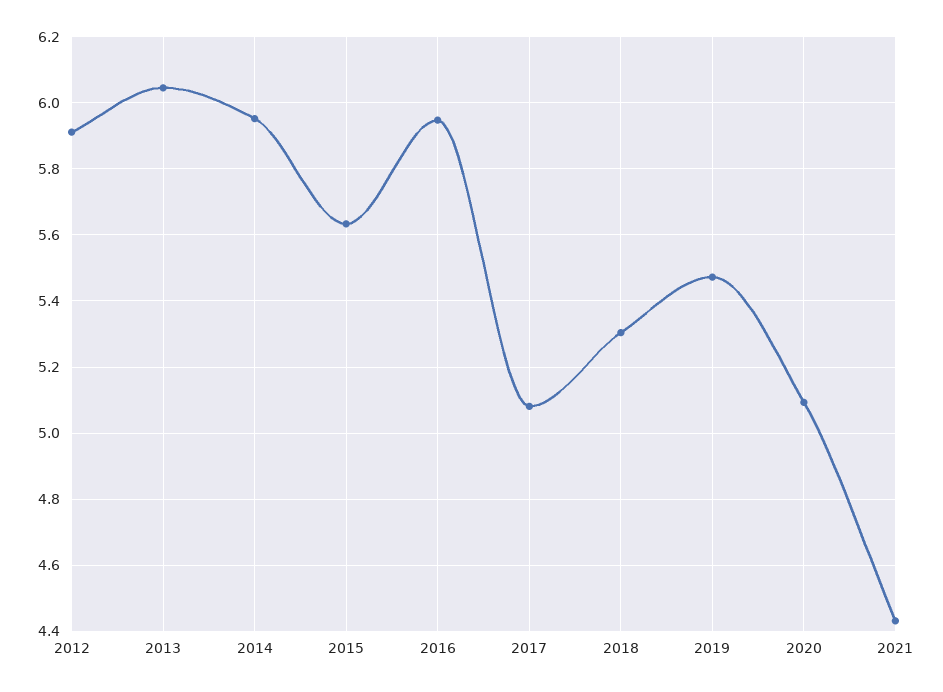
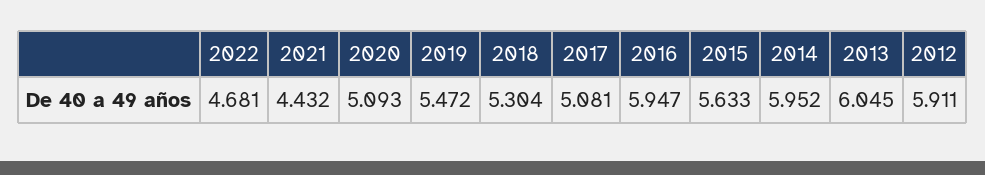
2022: none -> 4.681

